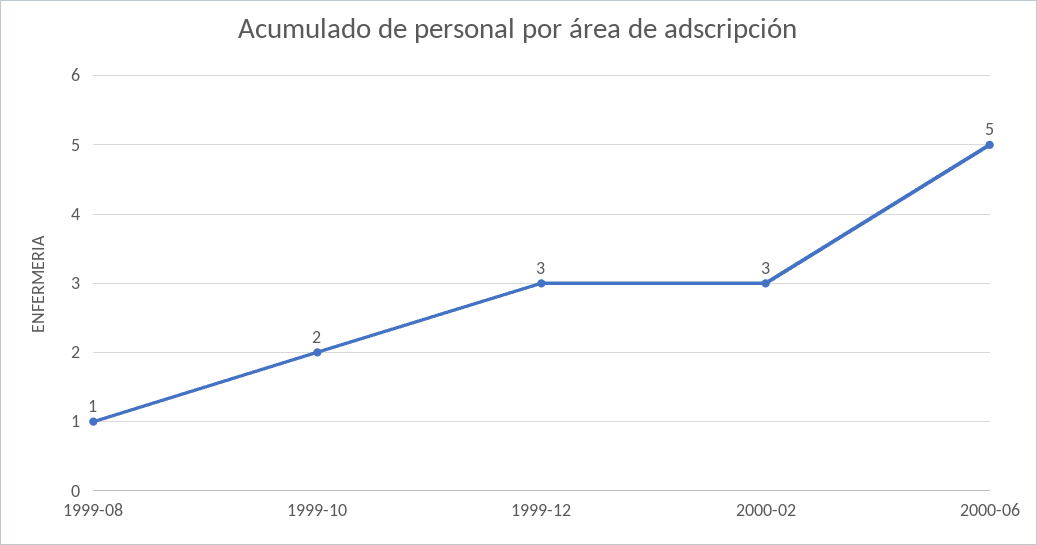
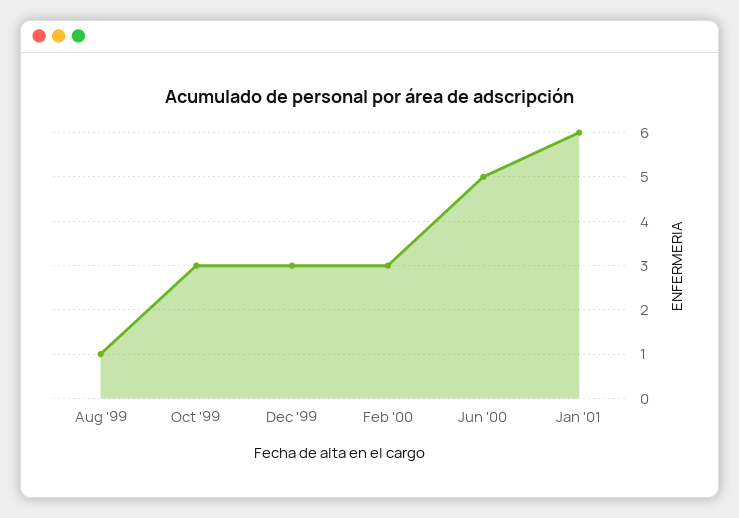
1999-10: 2 -> 3
Jan '01: none -> 6

